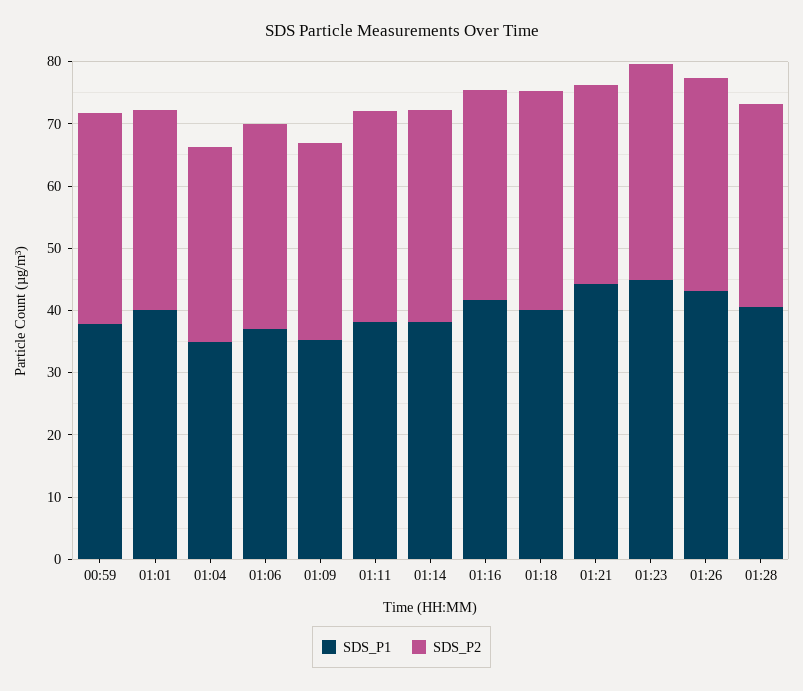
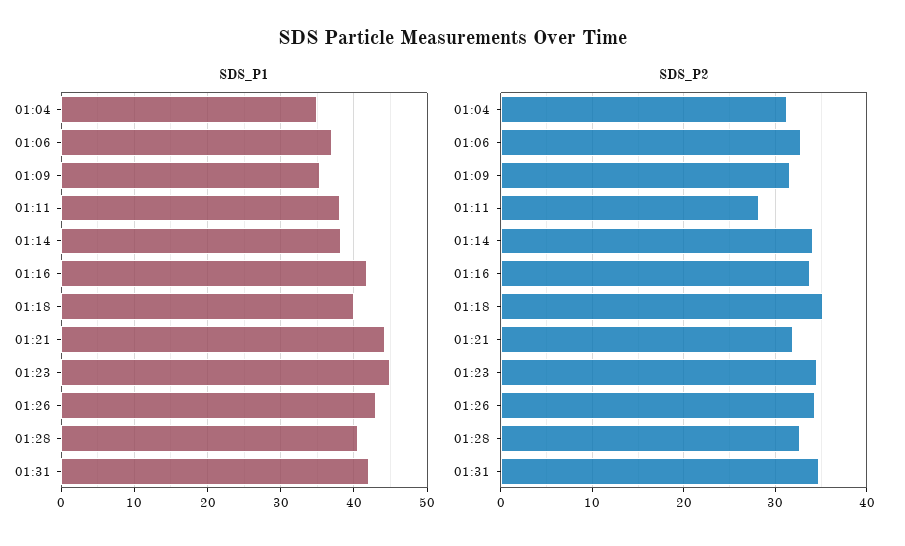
SDS_P1, 00:59: 38 -> none
SDS_P2, 00:59: 34 -> none
SDS_P1, 01:01: 40 -> none
SDS_P2, 01:01: 32 -> none
SDS_P2, 01:11: 34 -> 28
SDS_P1, 01:31: none -> 42
SDS_P2, 01:31: none -> 35

